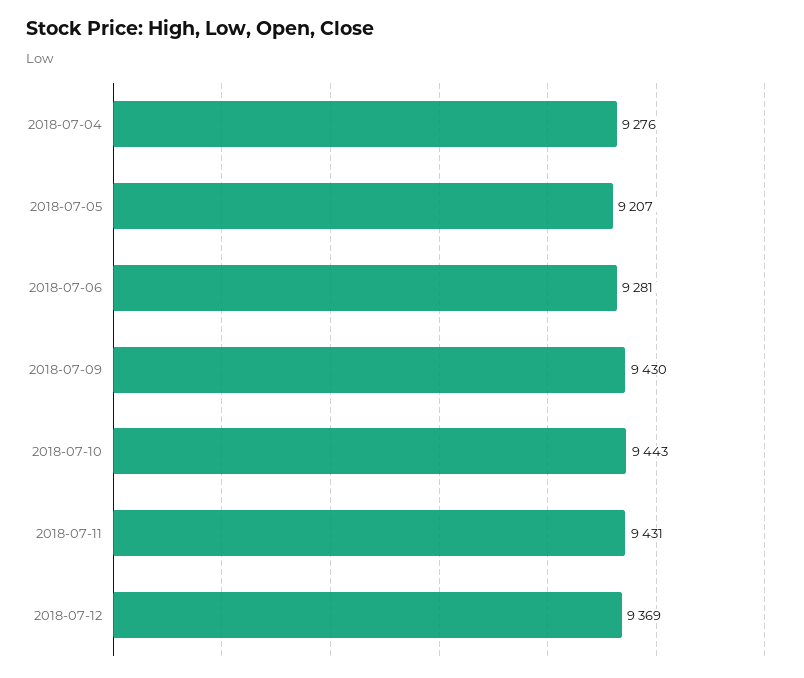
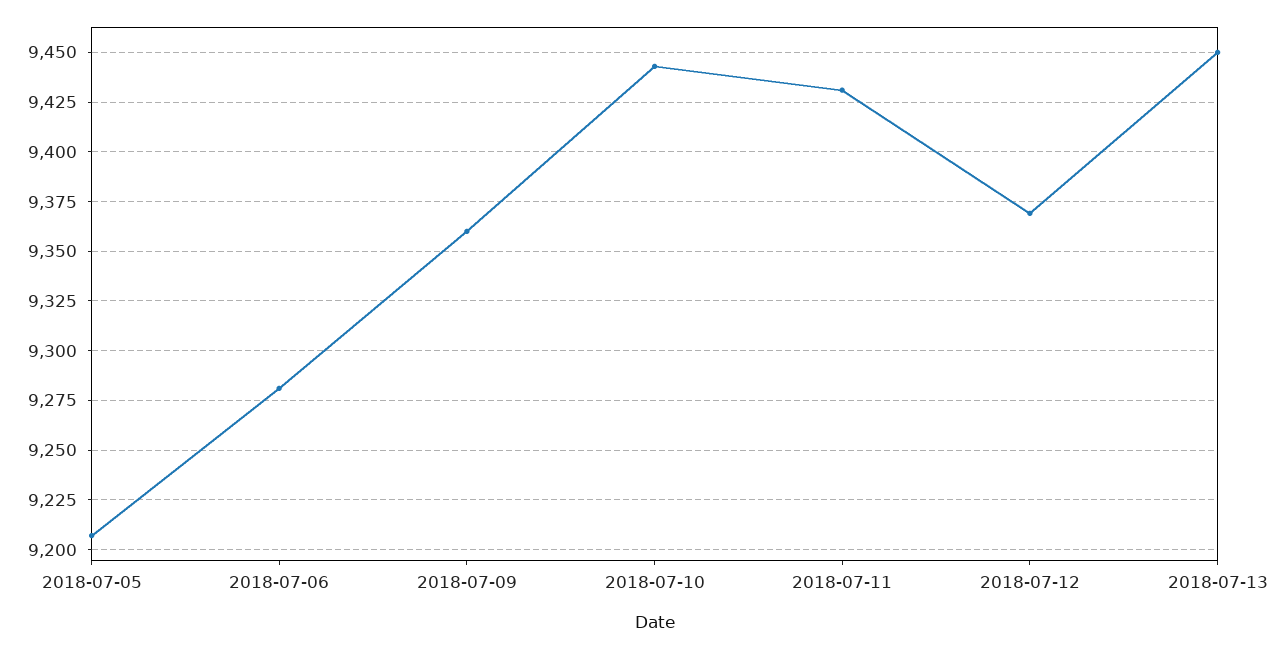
2018-07-04: 9276 -> none
2018-07-09: 9430 -> 9360
2018-07-13: none -> 9450

